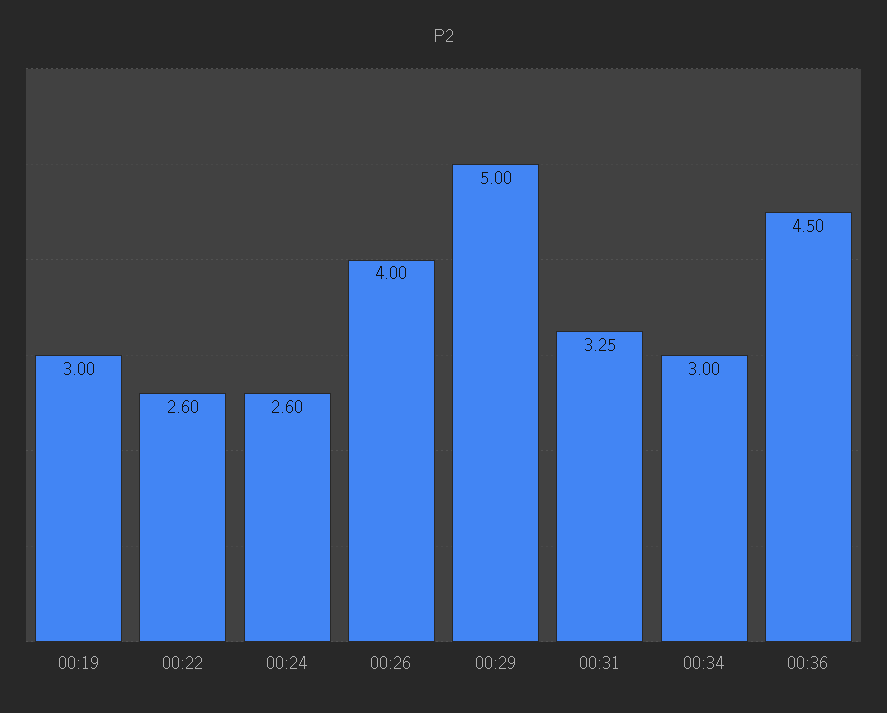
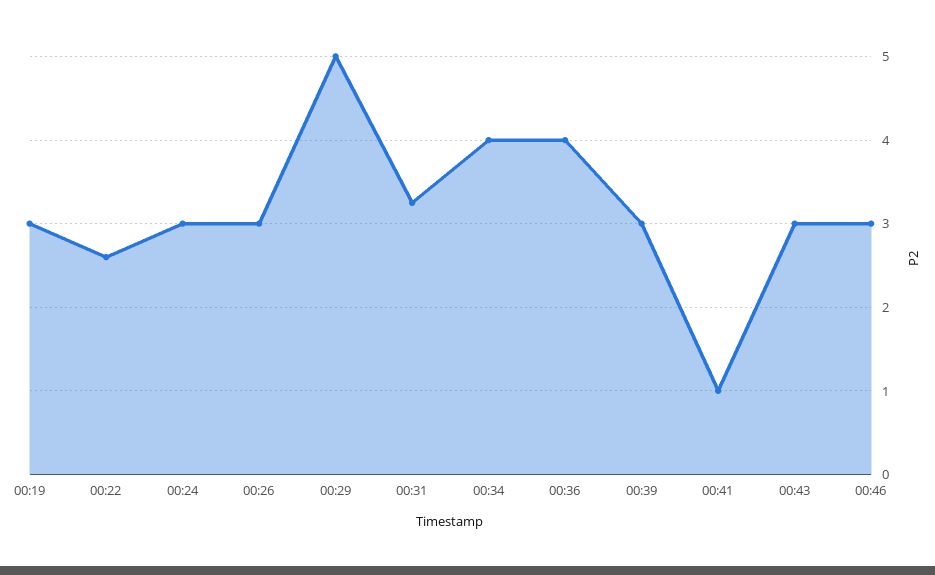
00:24: 2.6 -> 3
00:26: 4 -> 3
00:34: 3 -> 4
00:36: 4.5 -> 4
00:39: none -> 3
00:41: none -> 1
00:43: none -> 3
00:46: none -> 3

